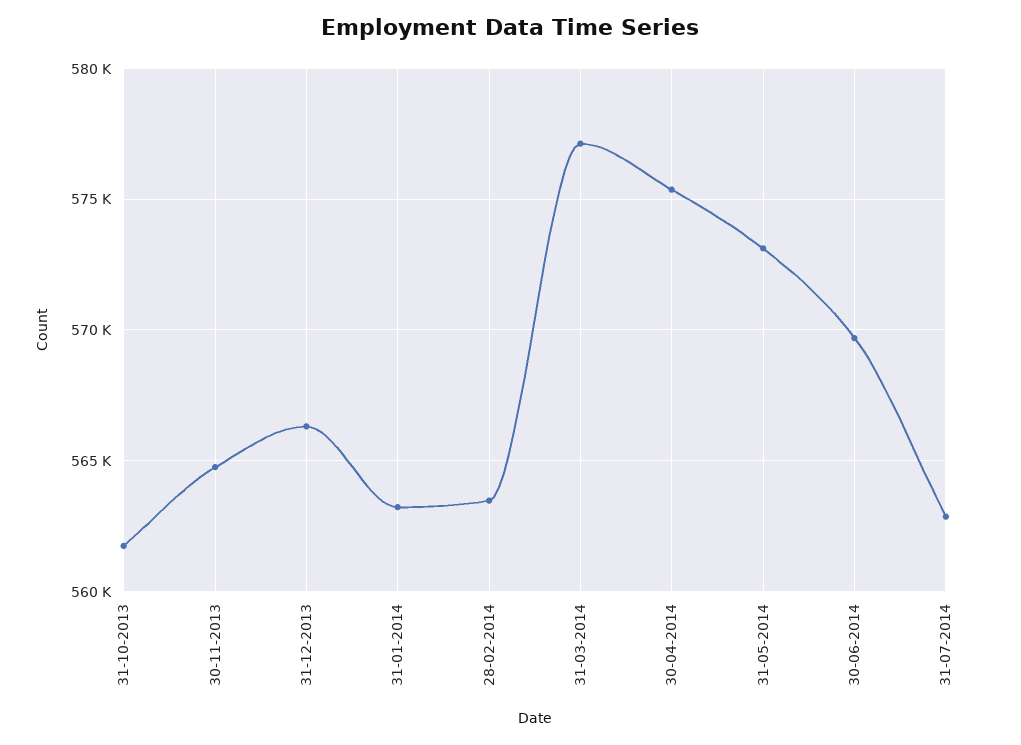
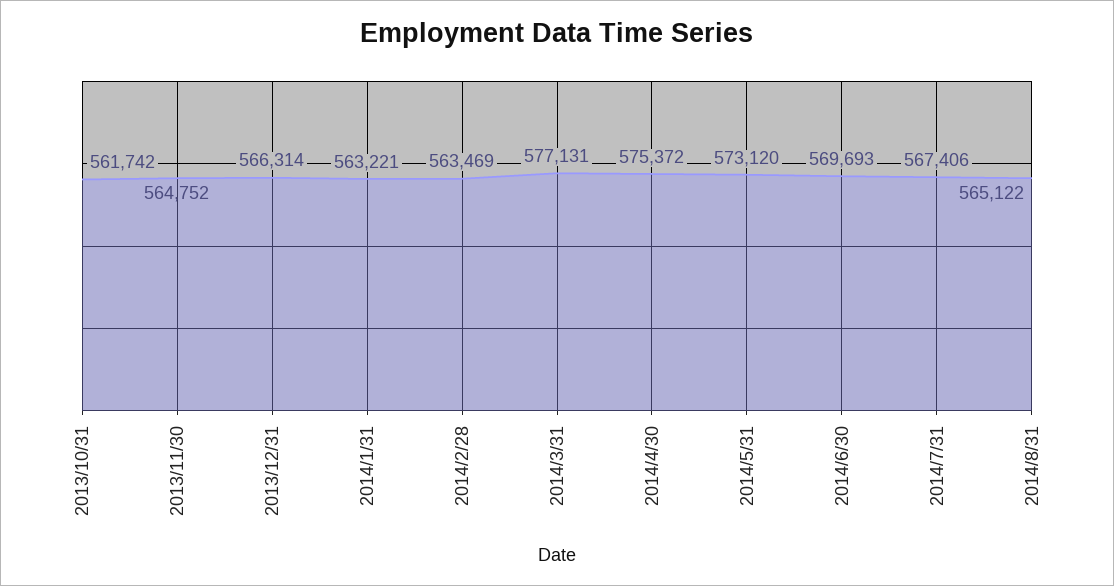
31-07-2014: 563000 -> 567406
2014/8/31: none -> 565122

